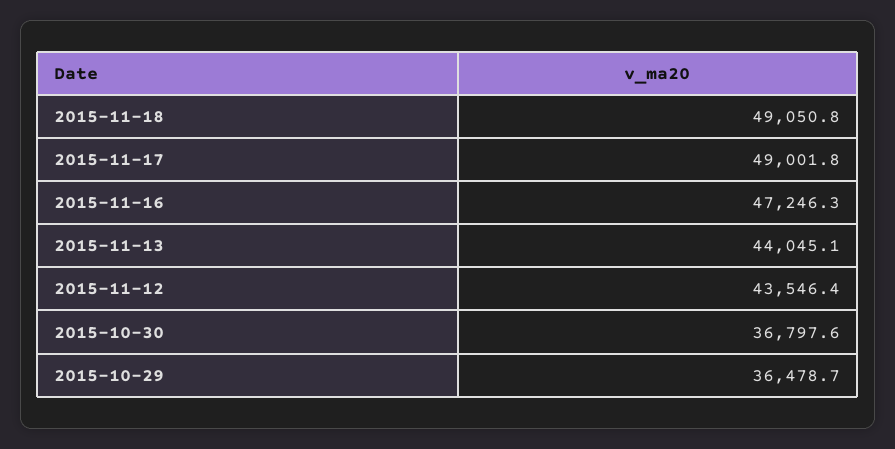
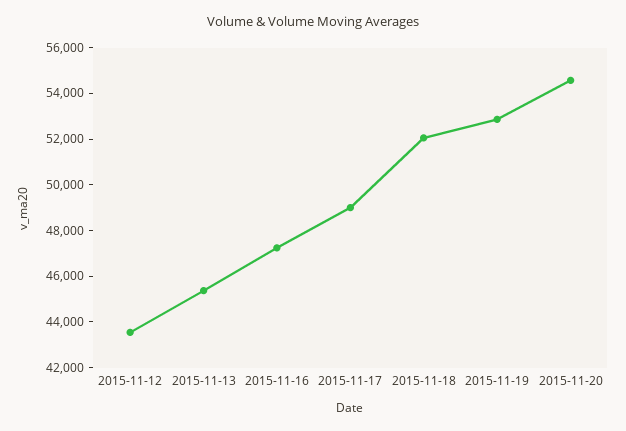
2015-11-18: 49050.8 -> 52000
2015-11-13: 44045.1 -> 45500
2015-10-30: 36797.6 -> none
2015-10-29: 36478.7 -> none
2015-11-19: none -> 53000
2015-11-20: none -> 54500

